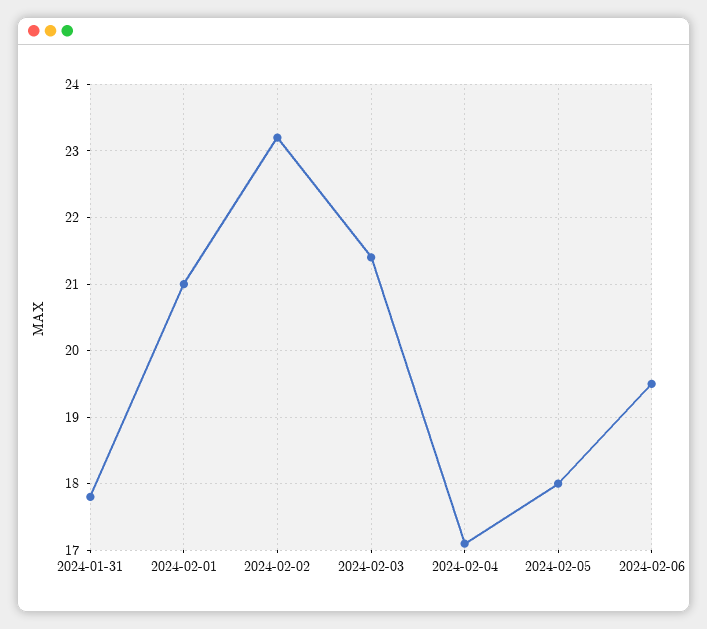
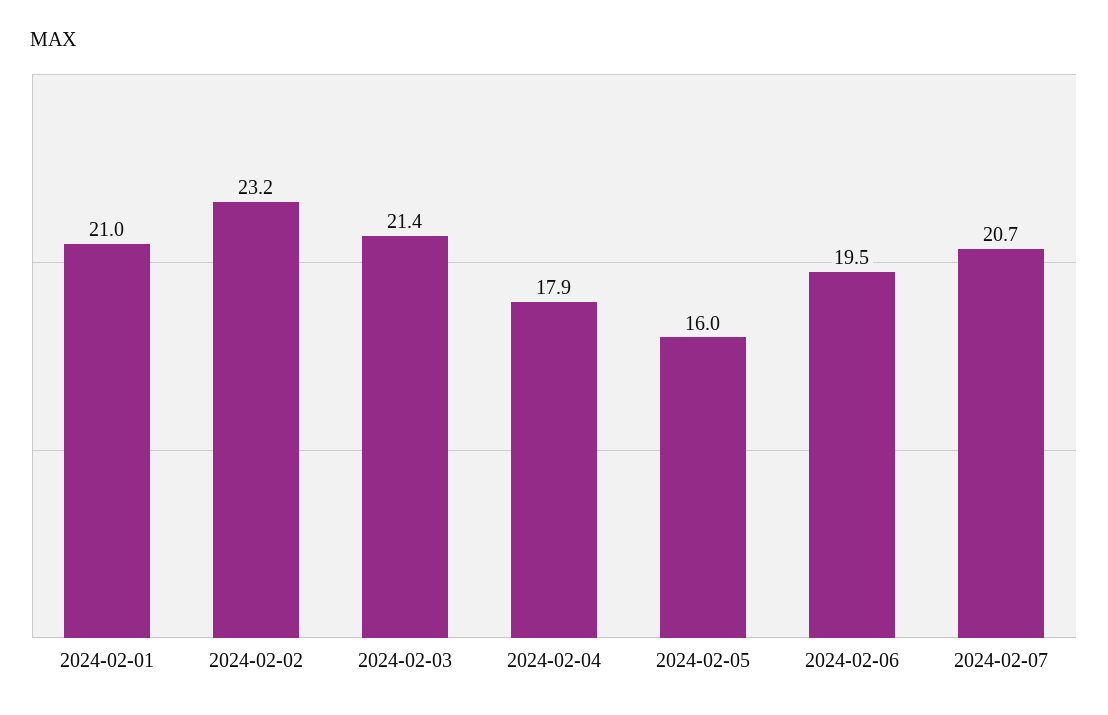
2024-01-31: 17.8 -> none
2024-02-04: 17.1 -> 17.9
2024-02-05: 18 -> 16
2024-02-07: none -> 20.7

